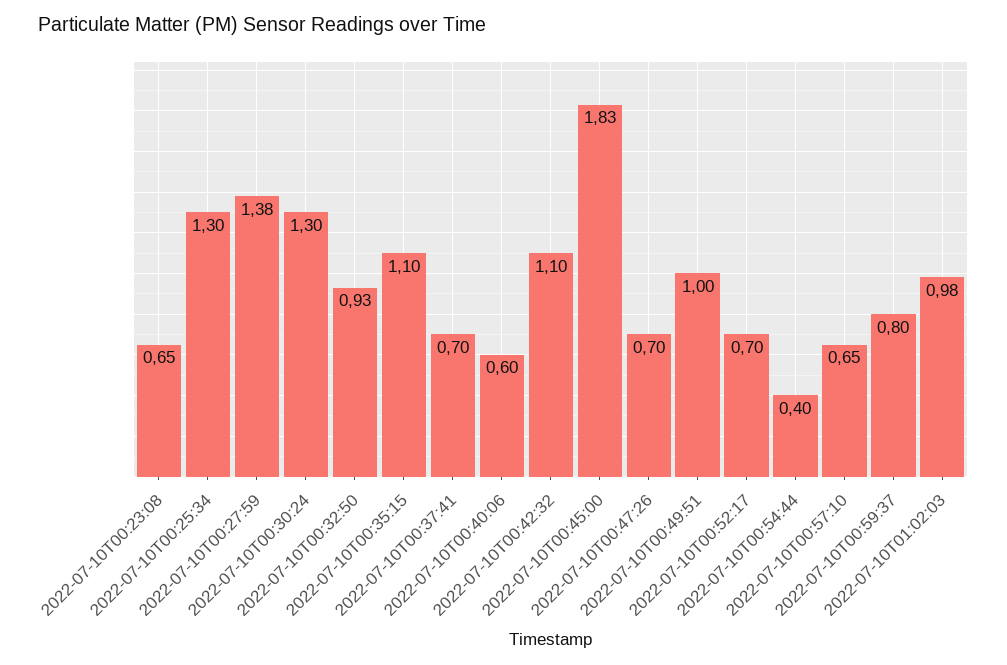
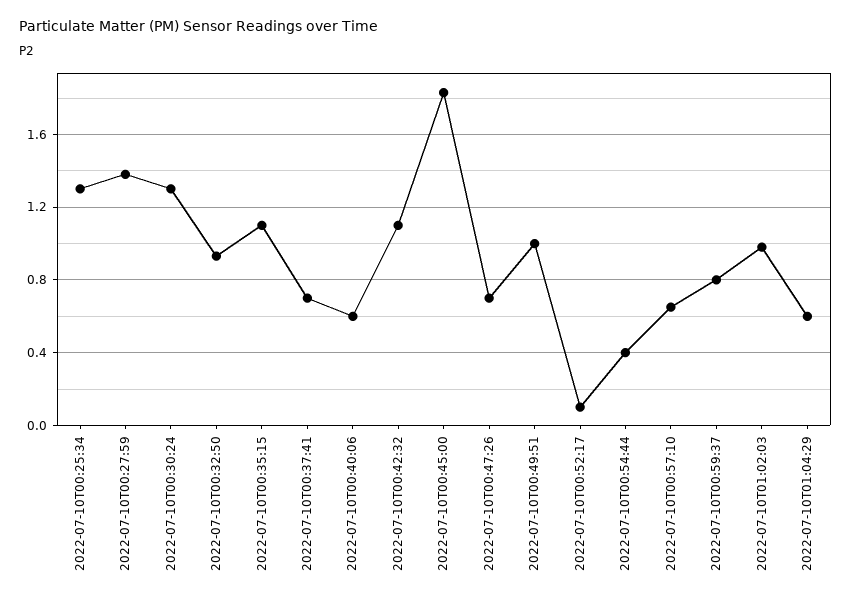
2022-07-10T00:23:08: 0.65 -> none
2022-07-10T00:52:17: 0.7 -> 0.1
2022-07-10T01:04:29: none -> 0.6

